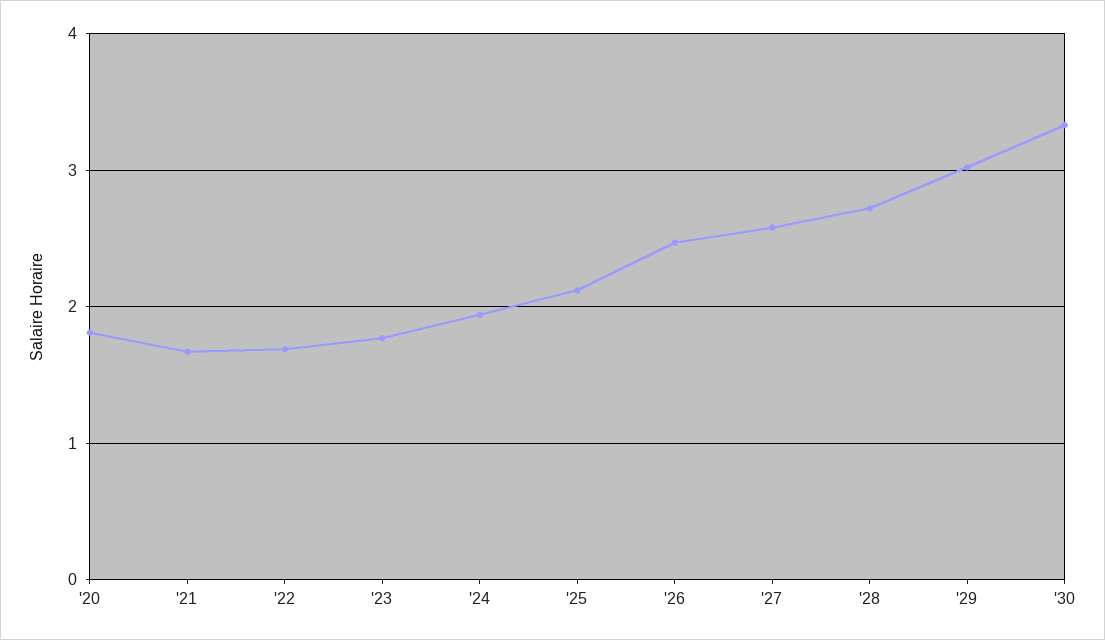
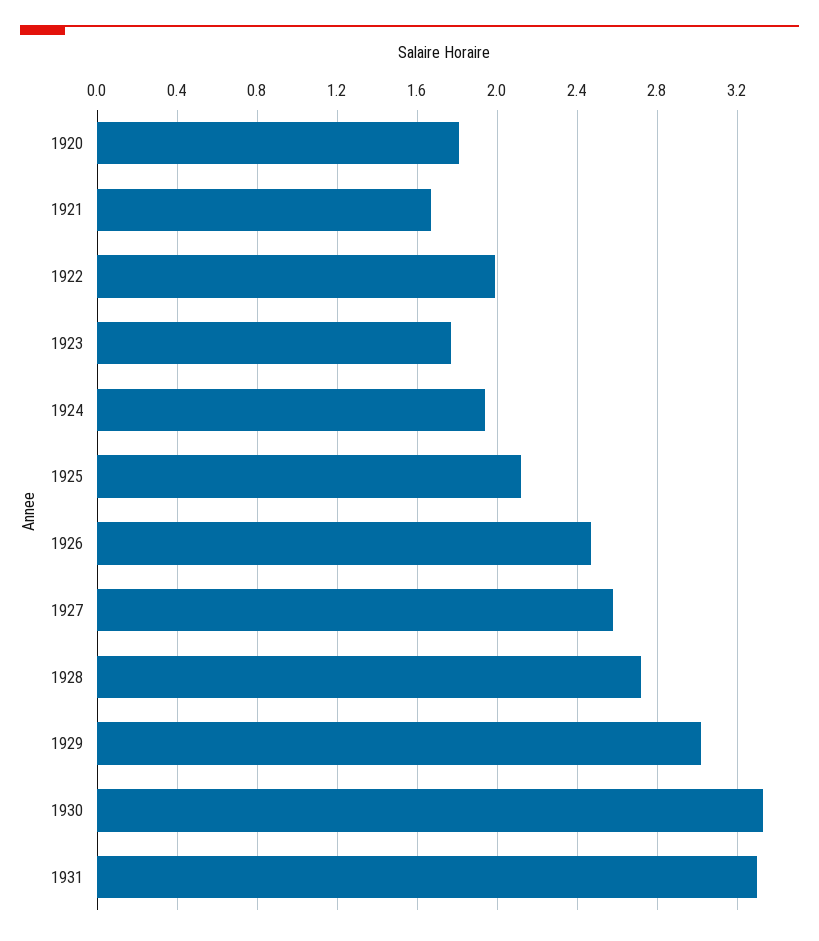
'22: 1.7 -> 2
1931: none -> 3.3

